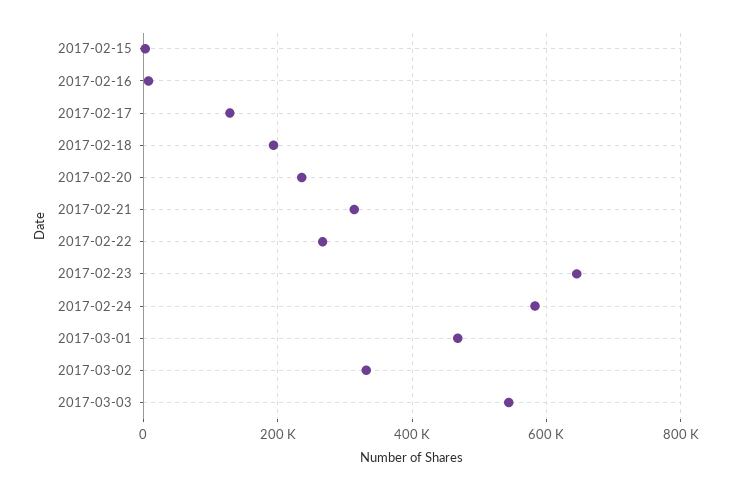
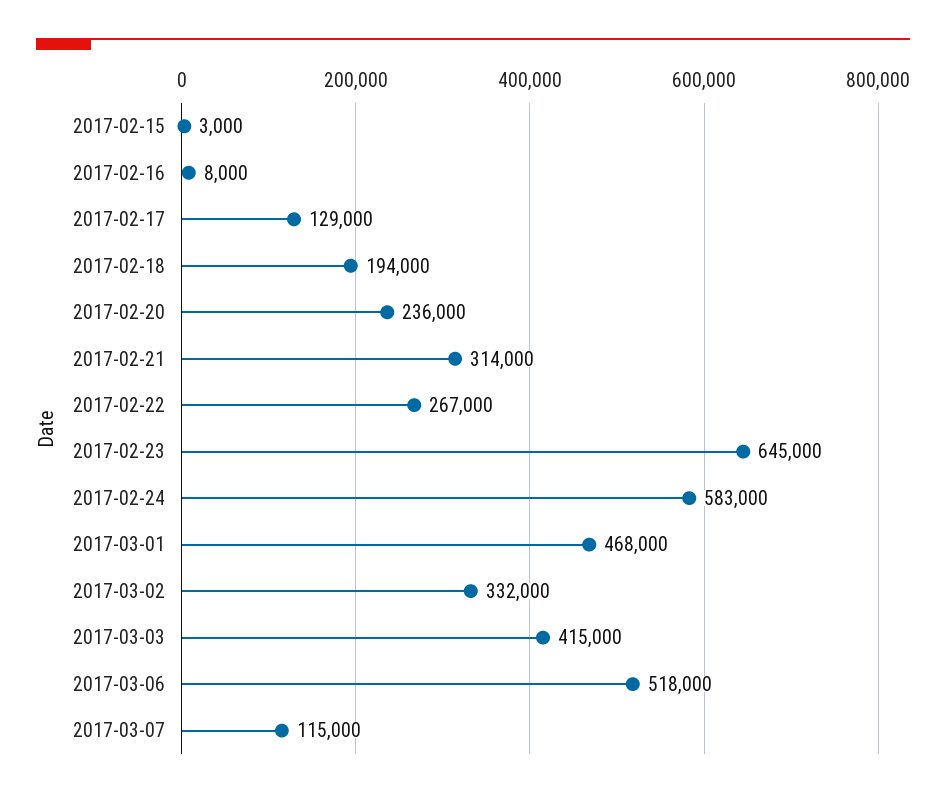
2017-03-03: 540000 -> 415000
2017-03-06: none -> 518000
2017-03-07: none -> 115000

